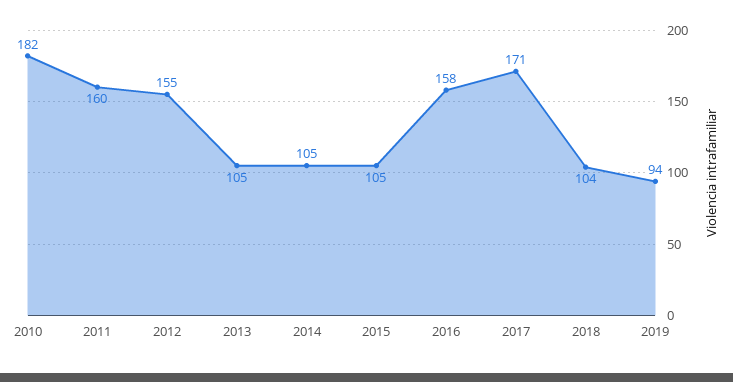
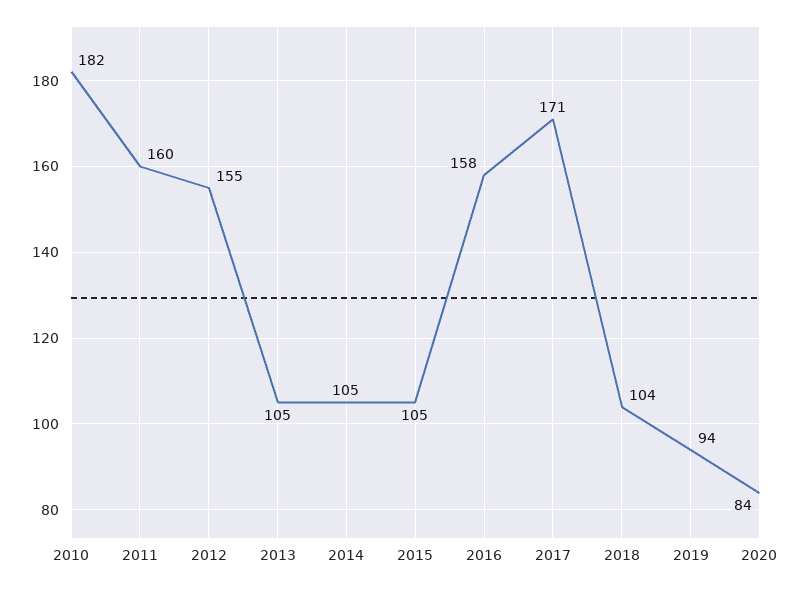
2020: none -> 84

